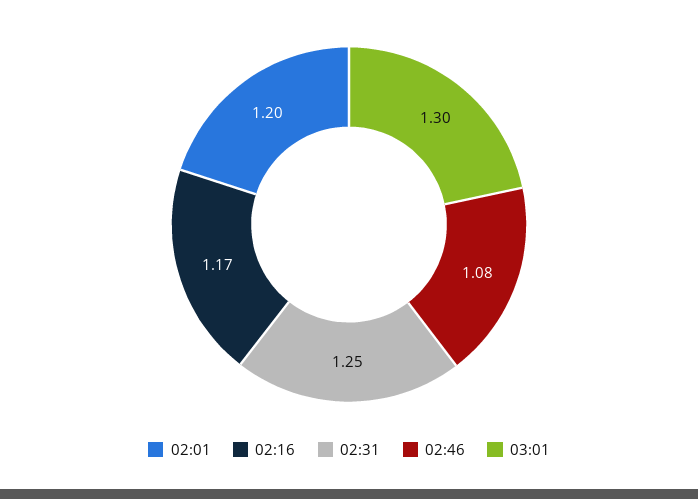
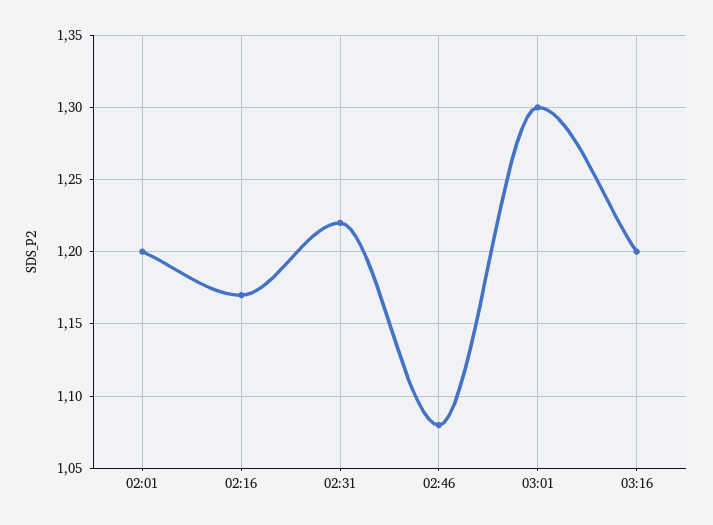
02:31: 1.25 -> 1.22
03:16: none -> 1.2

